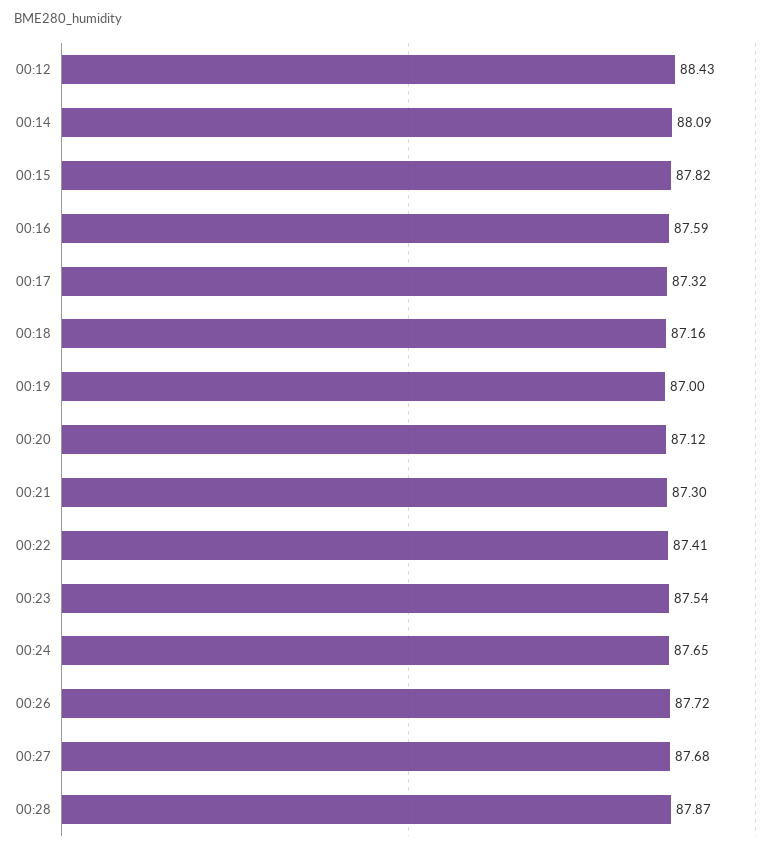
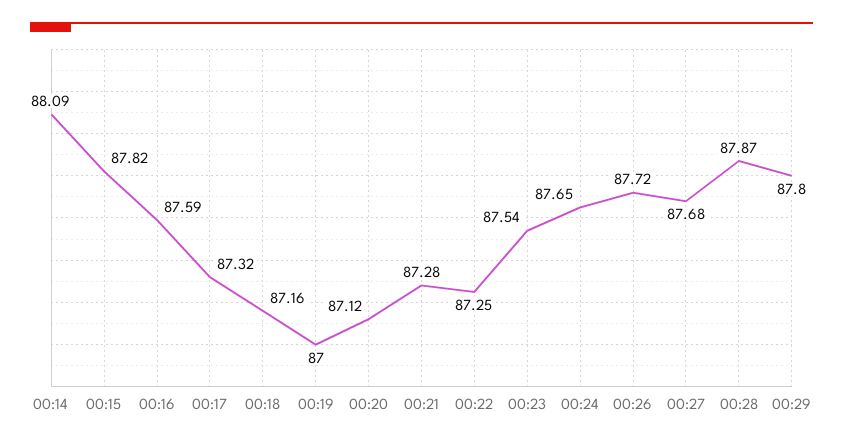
00:12: 88.43 -> none
00:21: 87.3 -> 87.28
00:22: 87.41 -> 87.25
00:29: none -> 87.8

